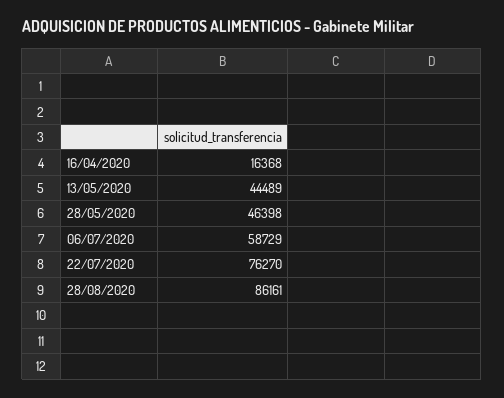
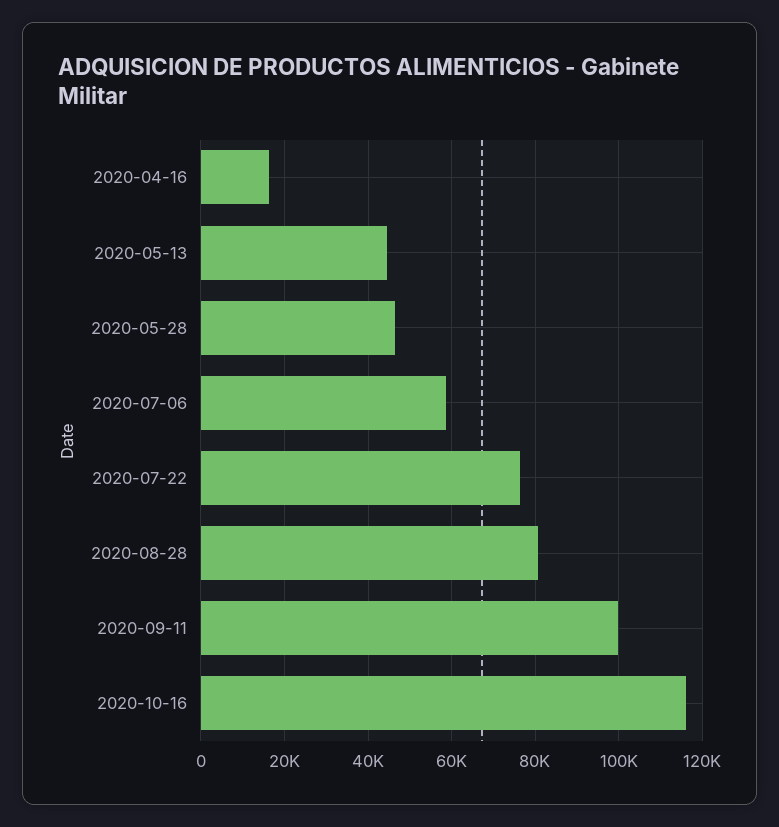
28/08/2020: 86161 -> 80000
2020-09-11: none -> 100000
2020-10-16: none -> 116000

